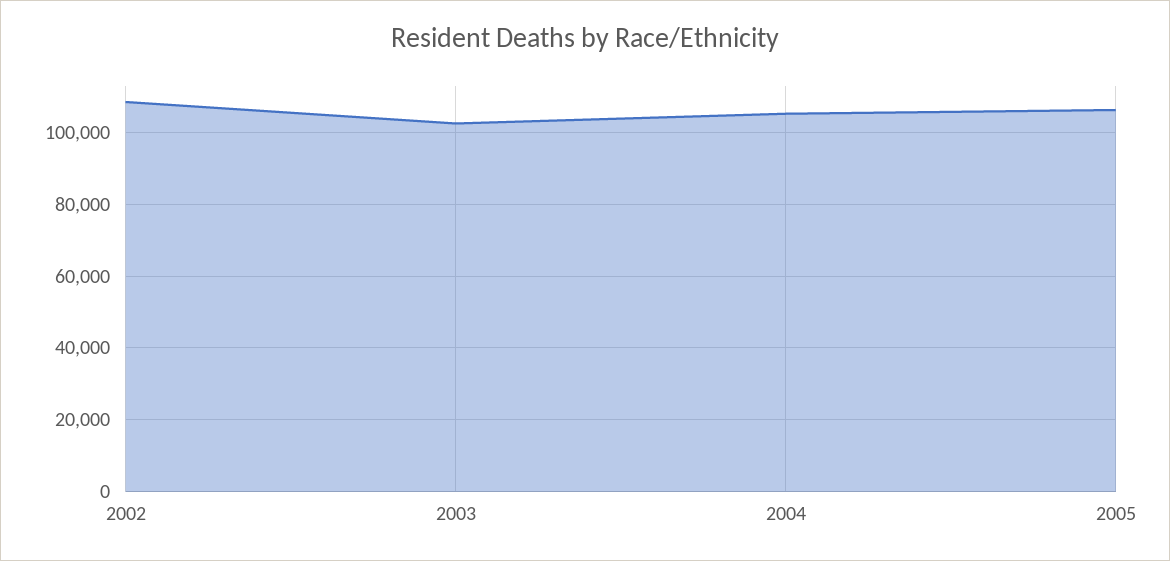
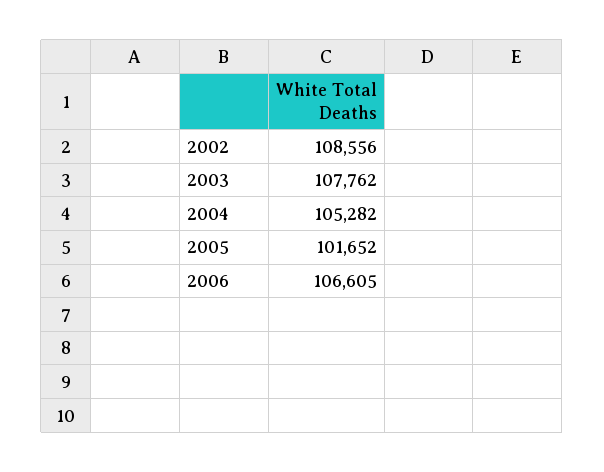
2003: 102000 -> 107762
2005: 106000 -> 101652
2006: none -> 106605

